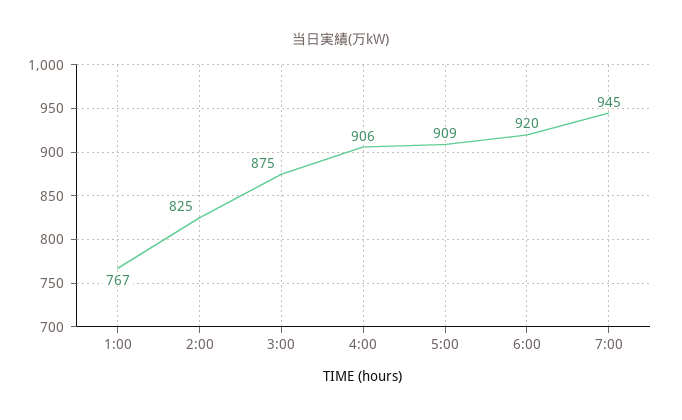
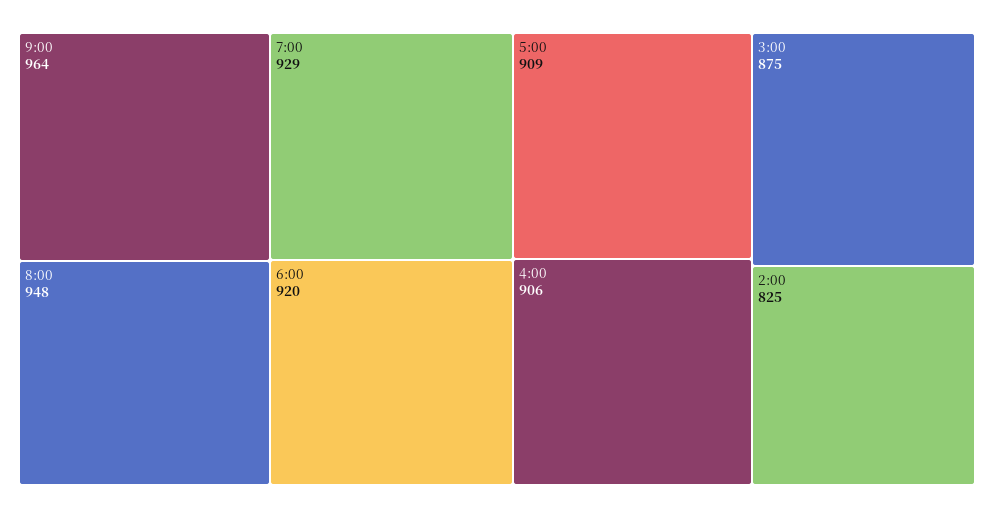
1:00: 767 -> none
7:00: 945 -> 929
9:00: none -> 964
8:00: none -> 948

